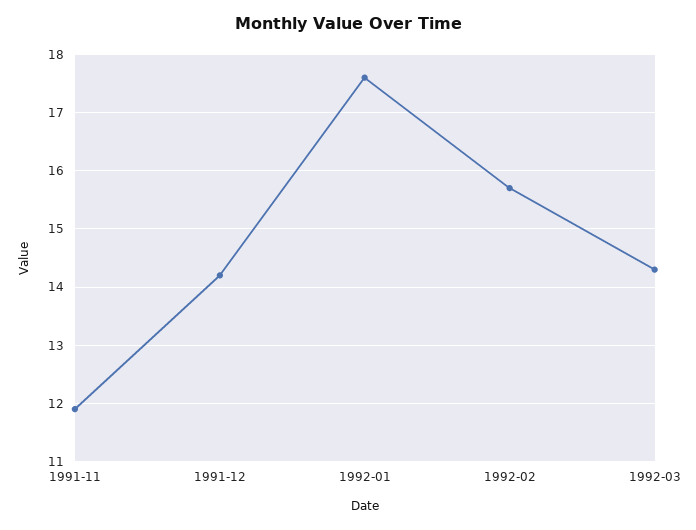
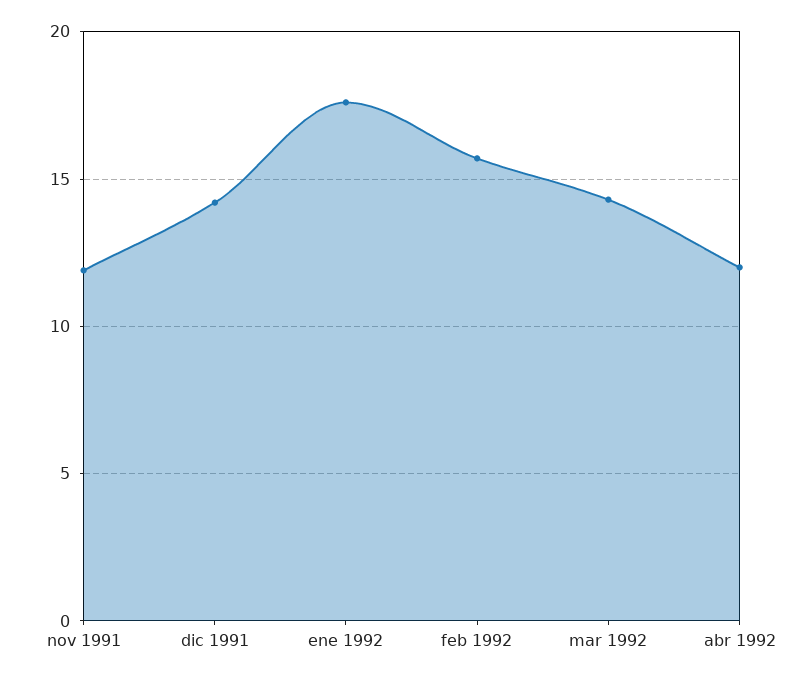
abr 1992: none -> 12

